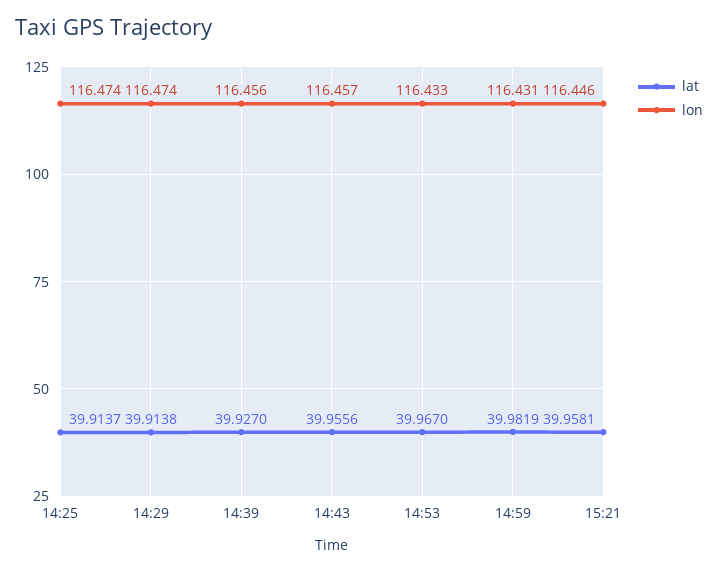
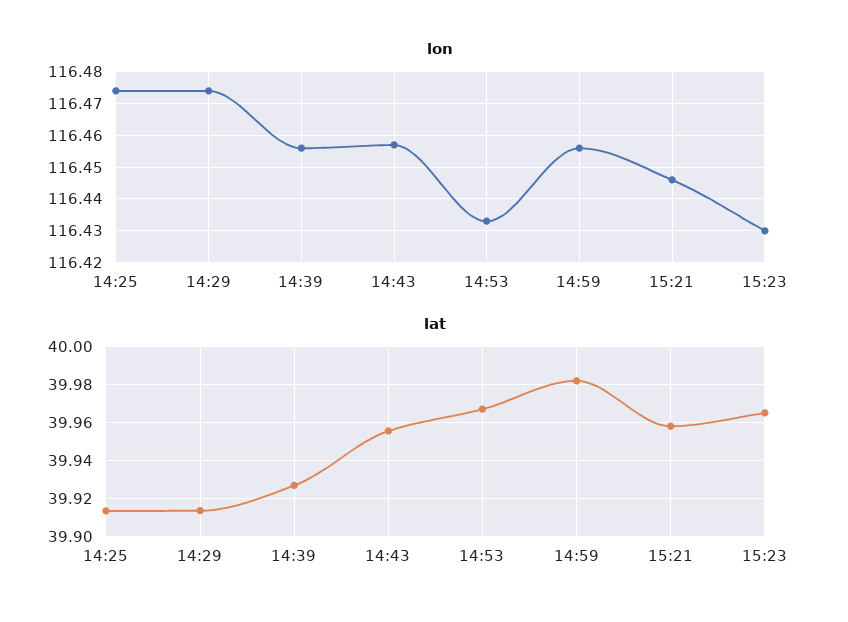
lon, 14:59: 116.431 -> 116.455
lon, 15:23: none -> 116.43
lat, 15:23: none -> 39.965

